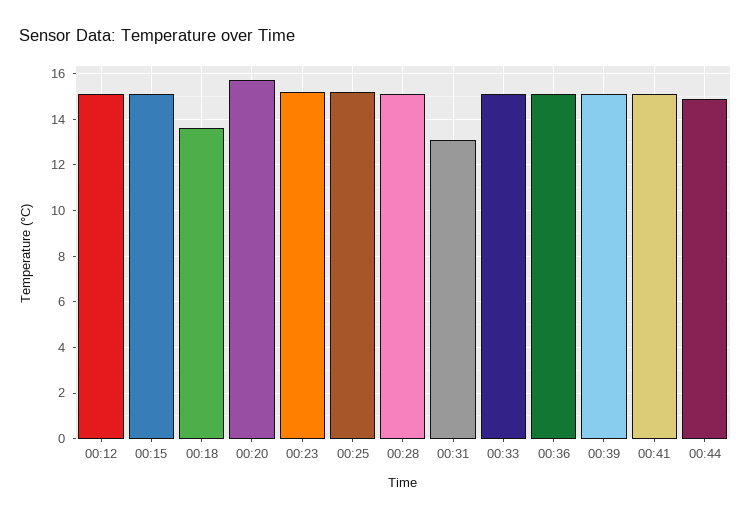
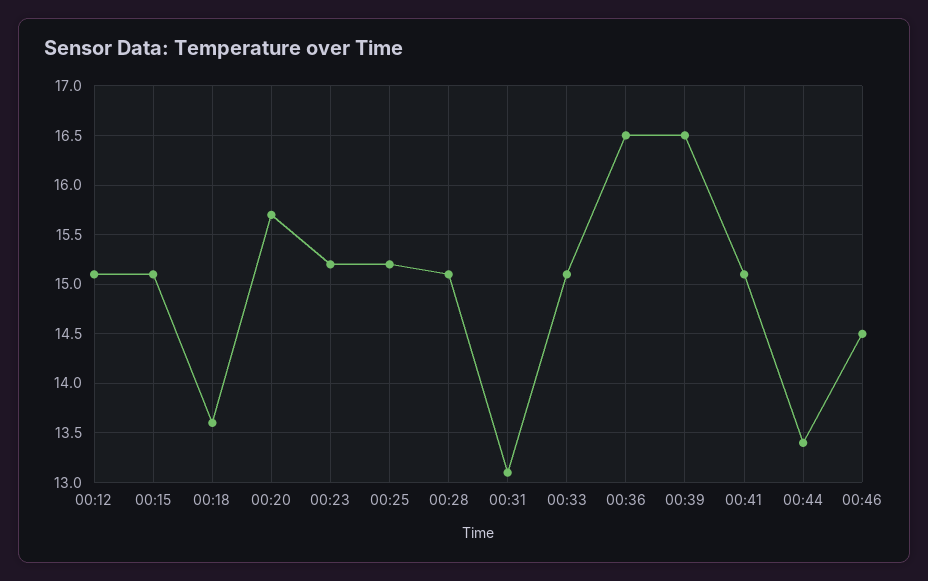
00:36: 15 -> 16.5
00:39: 15 -> 16.5
00:44: 15 -> 13.4
00:46: none -> 14.5

